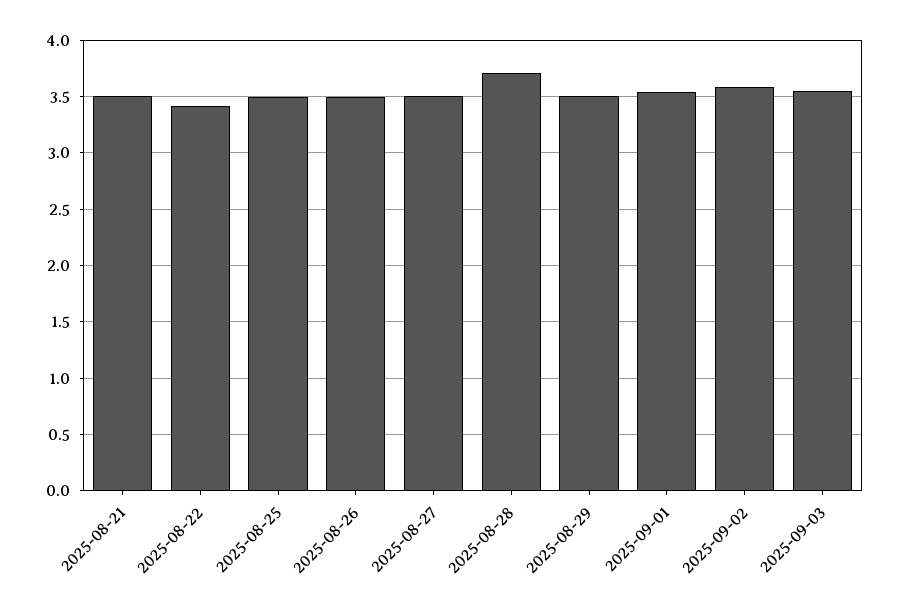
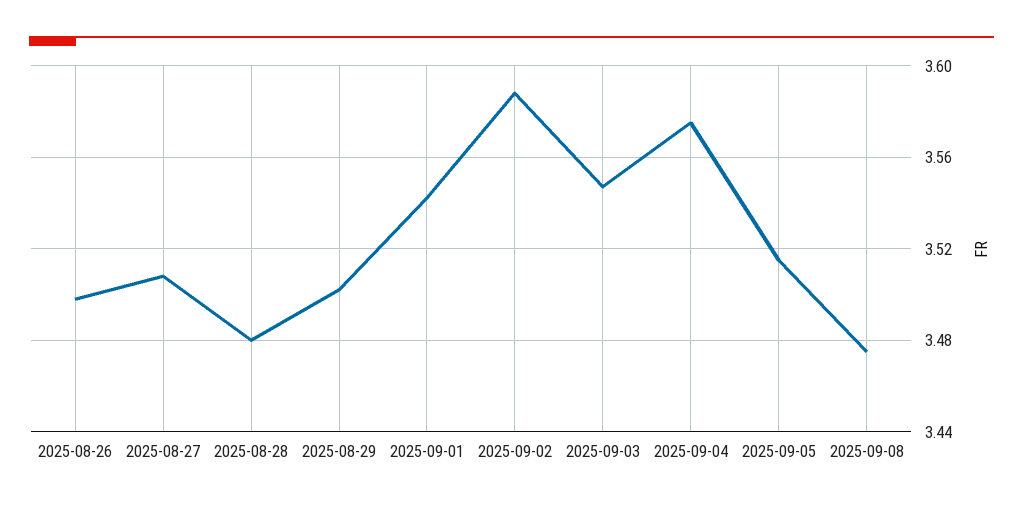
2025-08-21: 3.5 -> none
2025-08-22: 3.4 -> none
2025-08-25: 3.5 -> none
2025-08-28: 3.7 -> 3.48
2025-09-04: none -> 3.575
2025-09-05: none -> 3.515
2025-09-08: none -> 3.475

